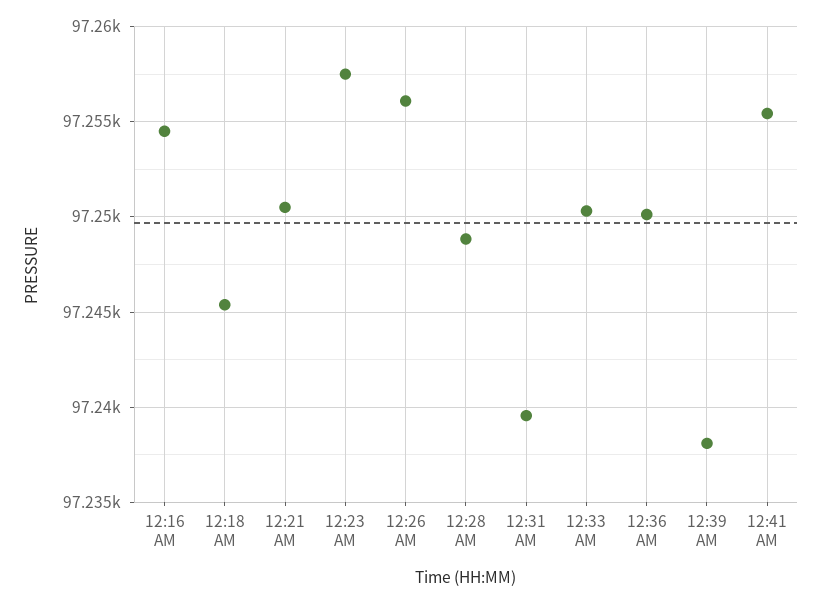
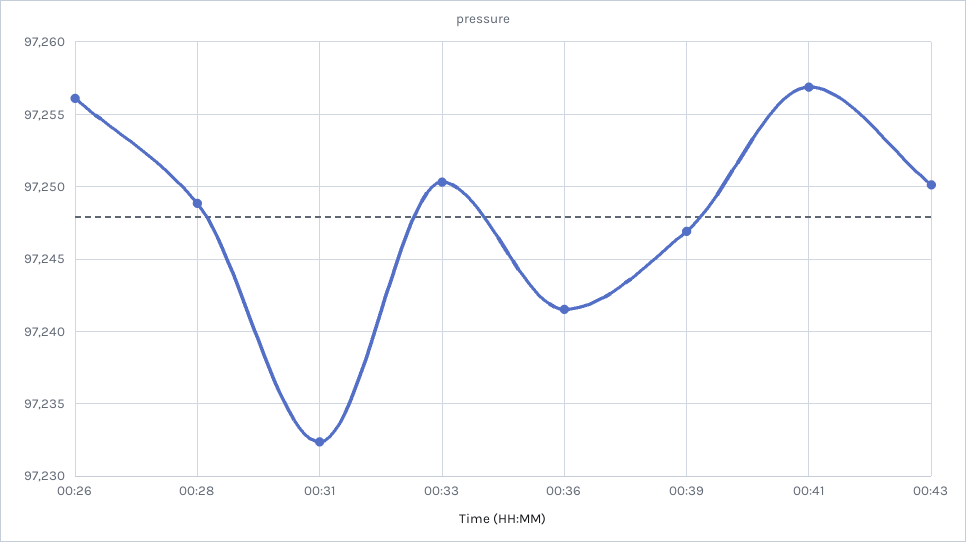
12:16 AM: 97254.5 -> none
12:18 AM: 97245.5 -> none
12:21 AM: 97250.5 -> none
12:23 AM: 97257.5 -> none
12:31 AM: 97239.5 -> 97232.5
12:36 AM: 97250 -> 97241.5
12:39 AM: 97238 -> 97247
12:41 AM: 97255.5 -> 97257
00:43: none -> 97250

